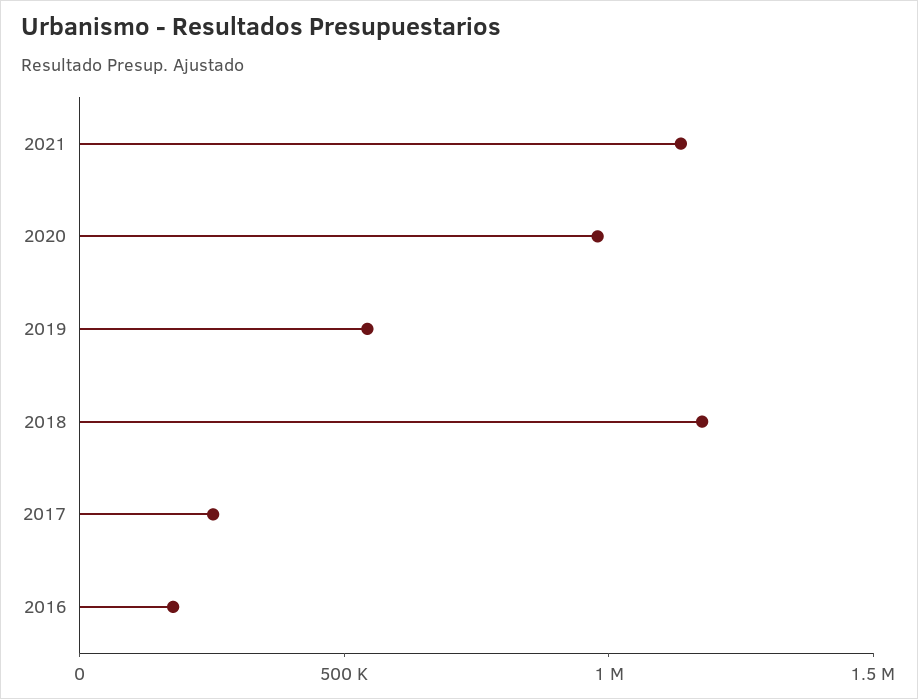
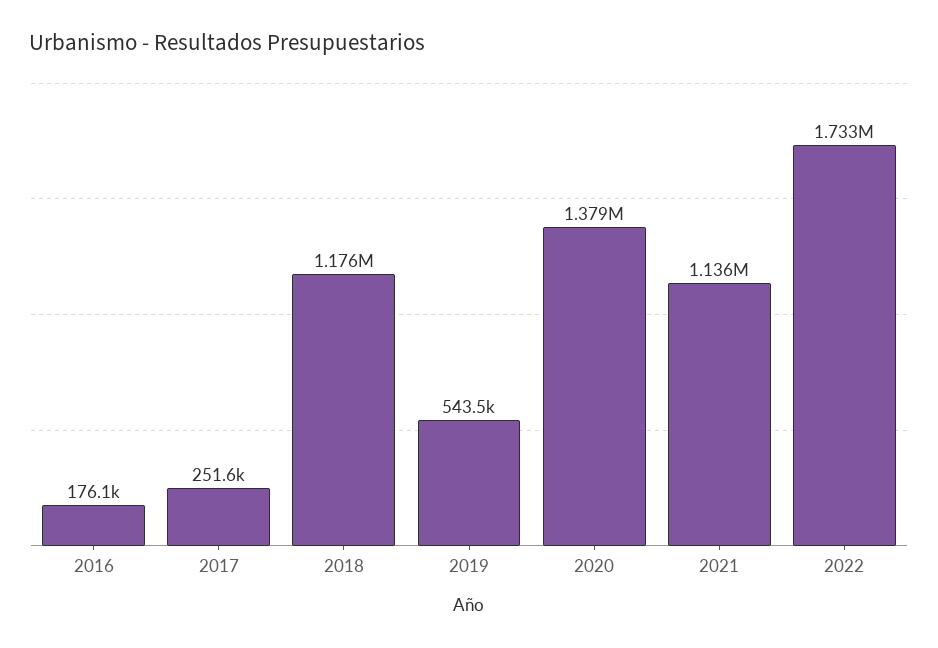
2020: 1000000 -> 1379000
2022: none -> 1733000

